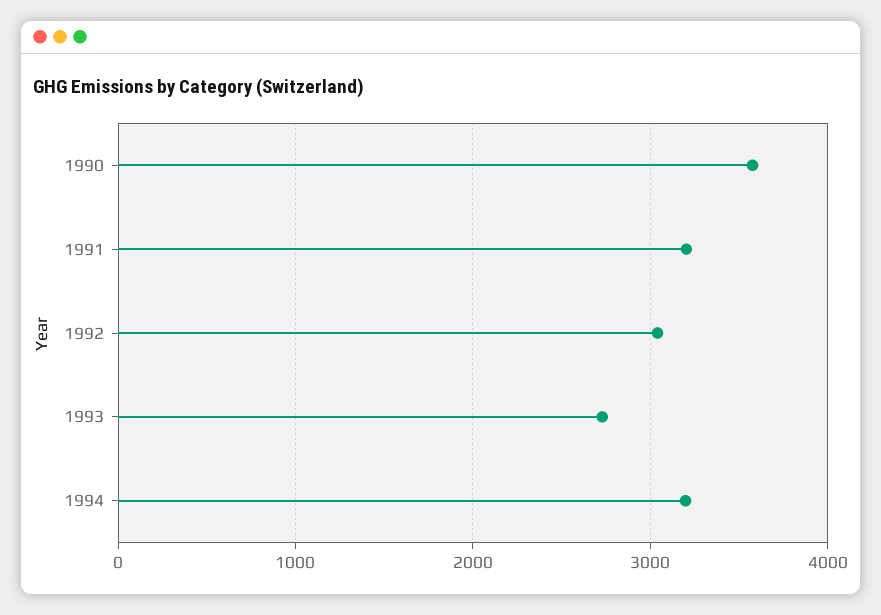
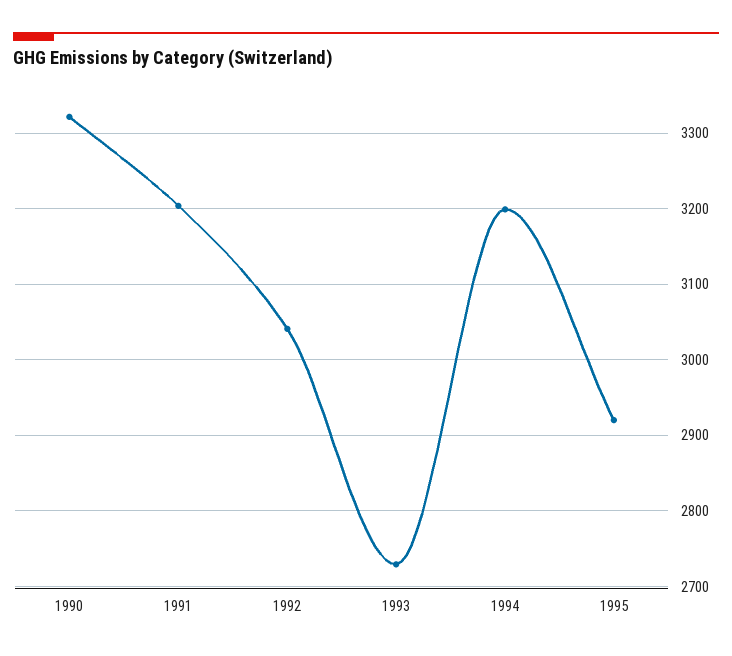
1990: 3600 -> 3320
1995: none -> 2920

